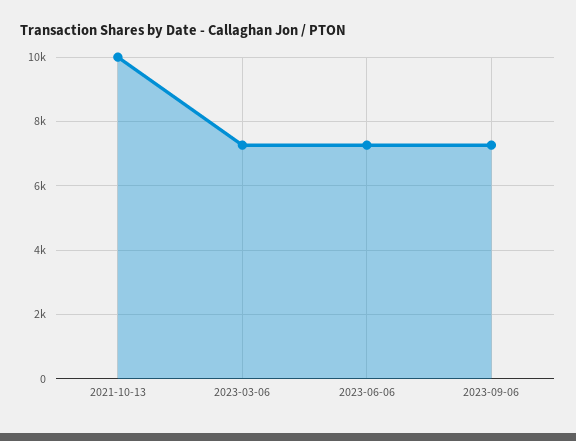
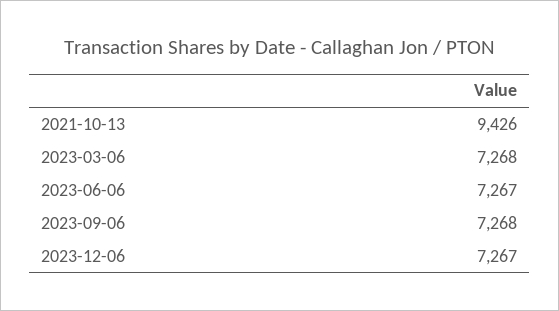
2021-10-13: 10000 -> 9426
2023-12-06: none -> 7267

